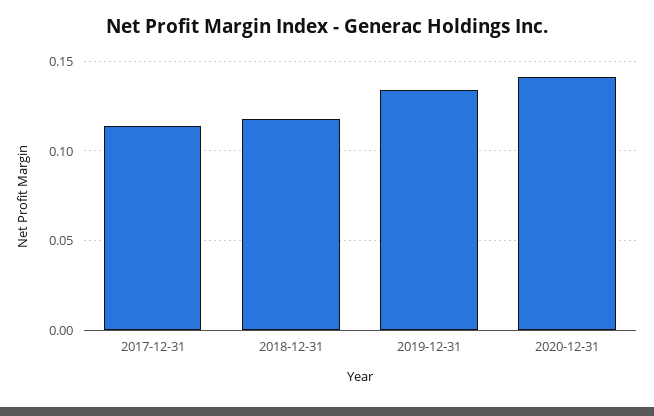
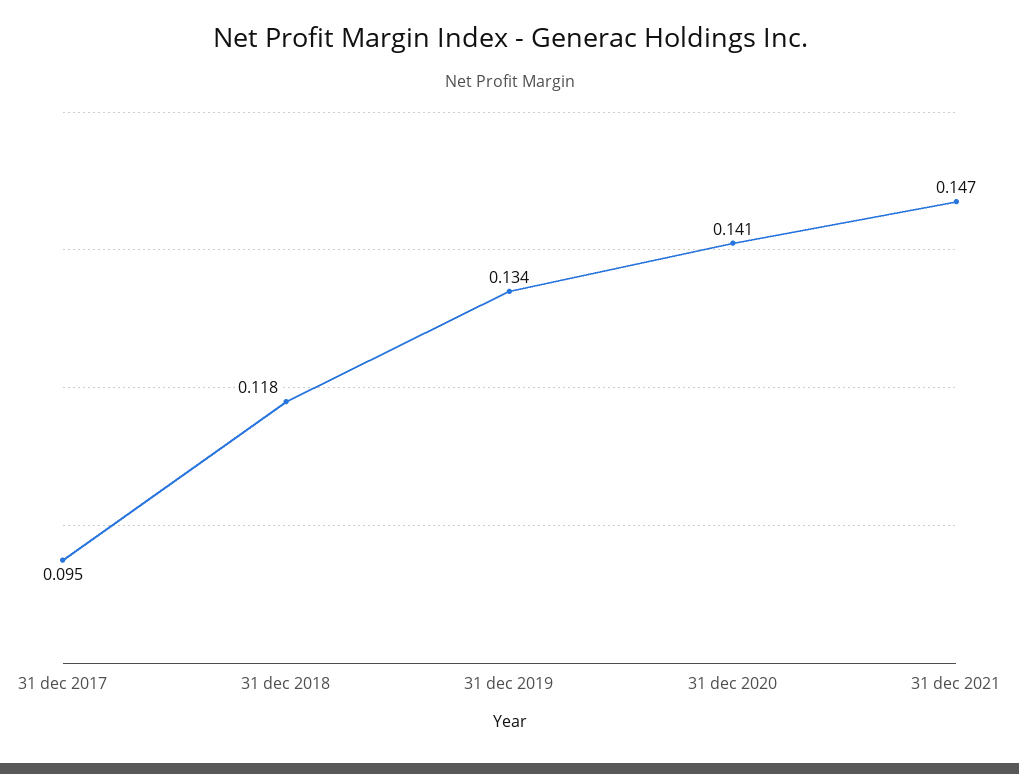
2017-12-31: 0.115 -> 0.095
31 dec 2021: none -> 0.147

